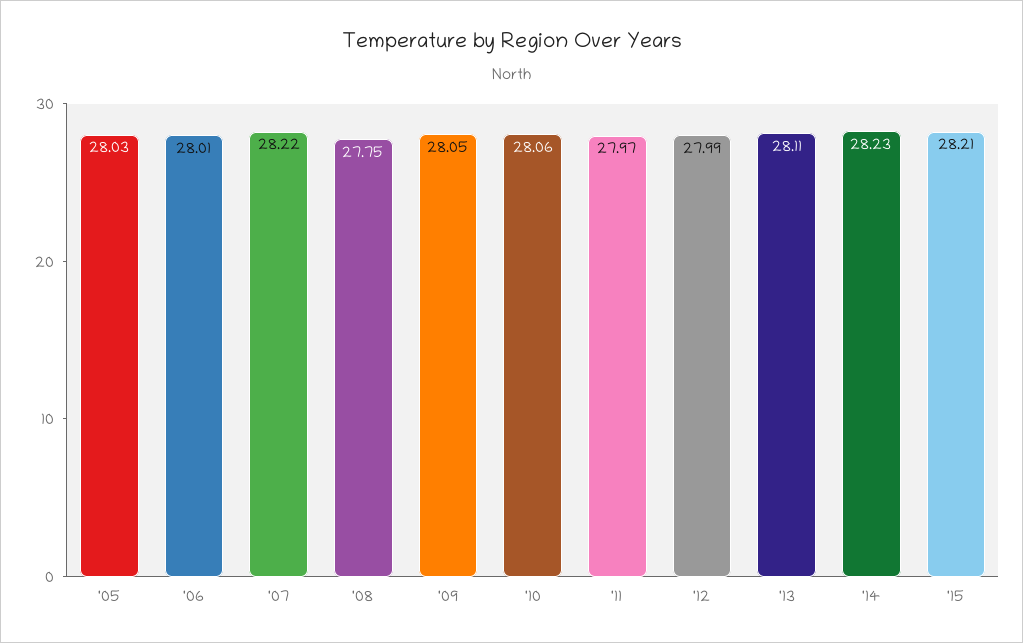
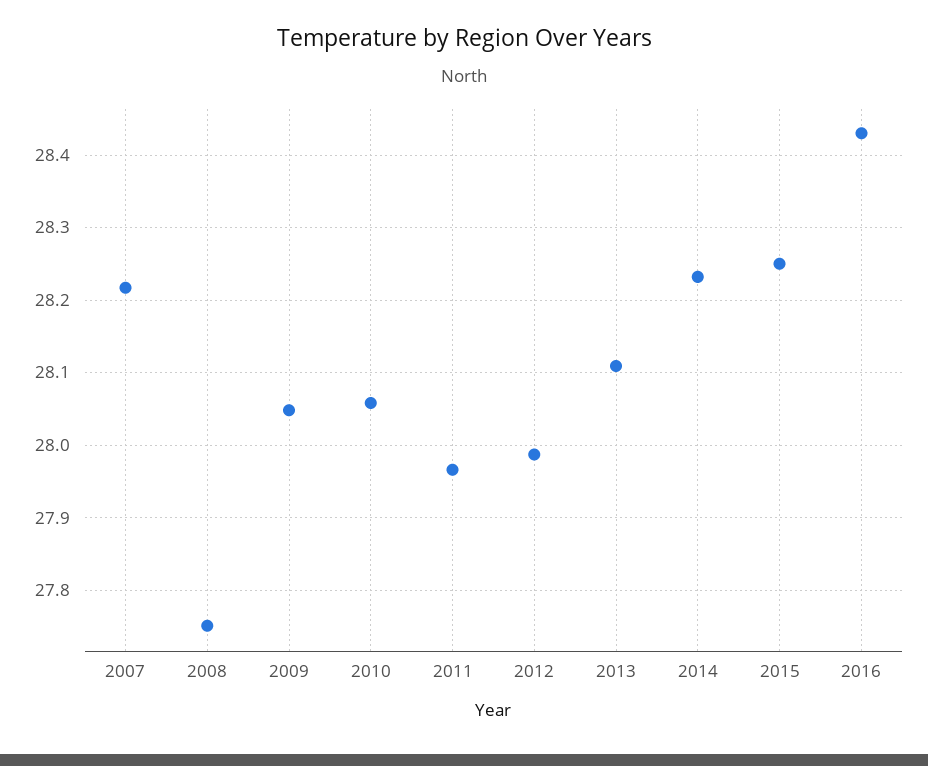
'05: 28.03 -> none
'06: 28.01 -> none
'15: 28.21 -> 28.25
2016: none -> 28.43

